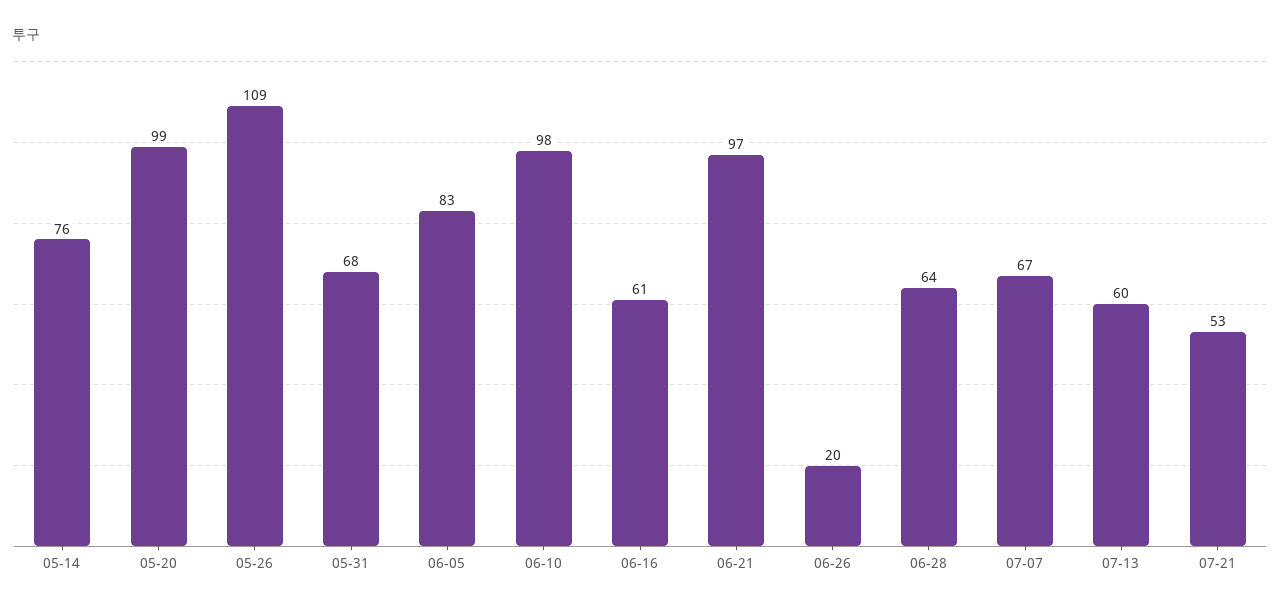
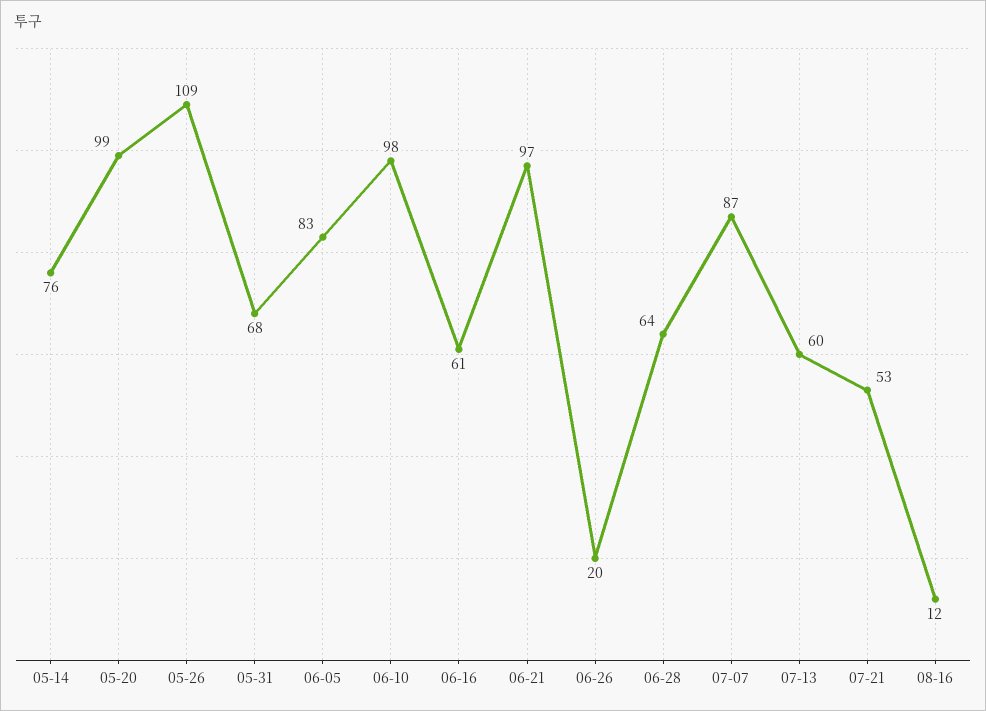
07-07: 67 -> 87
08-16: none -> 12

